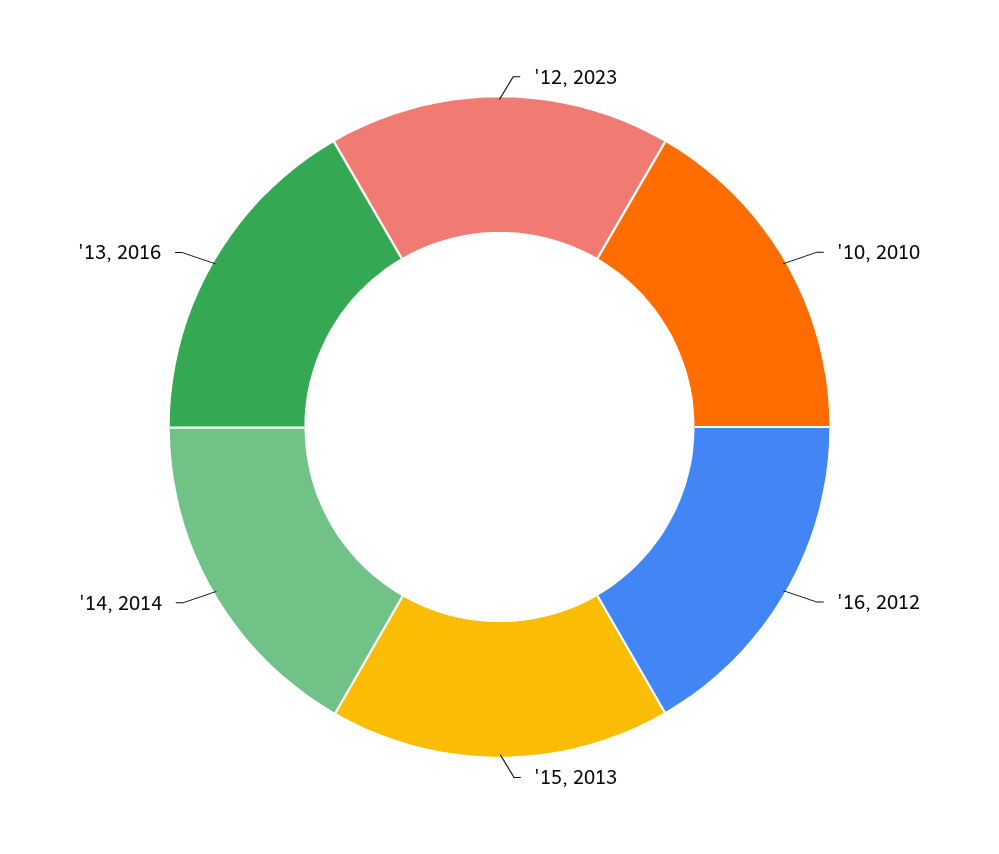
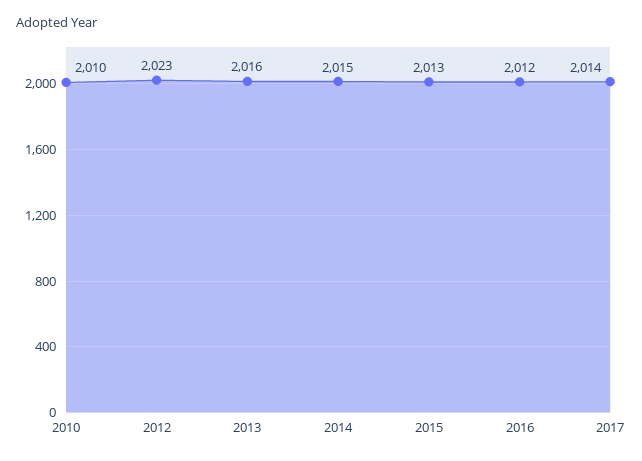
'14: 2014 -> 2015
2017: none -> 2014

